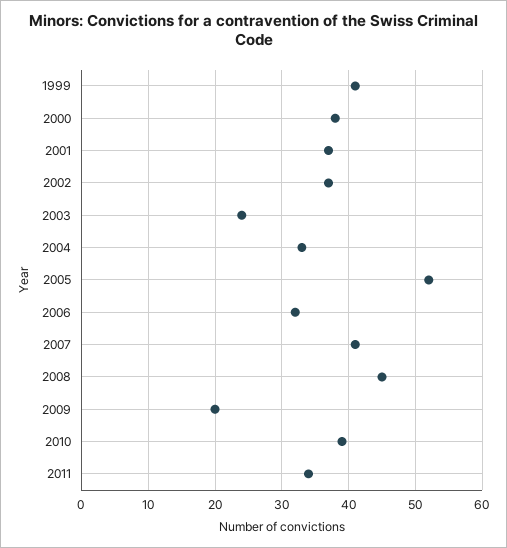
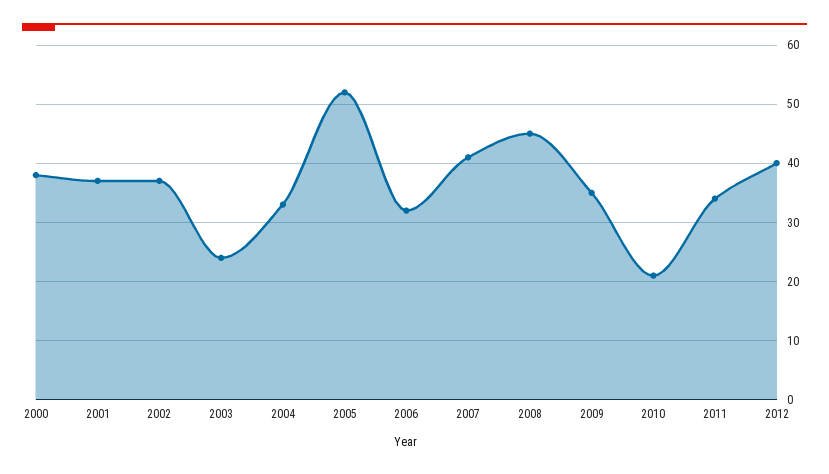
1999: 41 -> none
2009: 20 -> 35
2010: 39 -> 20
2012: none -> 40

